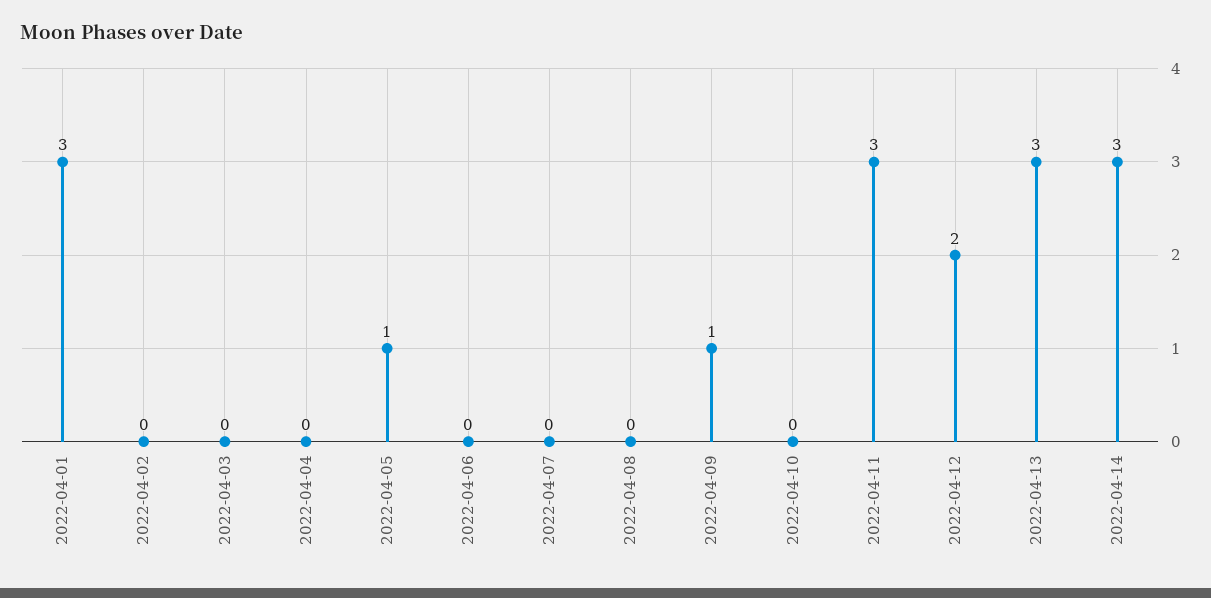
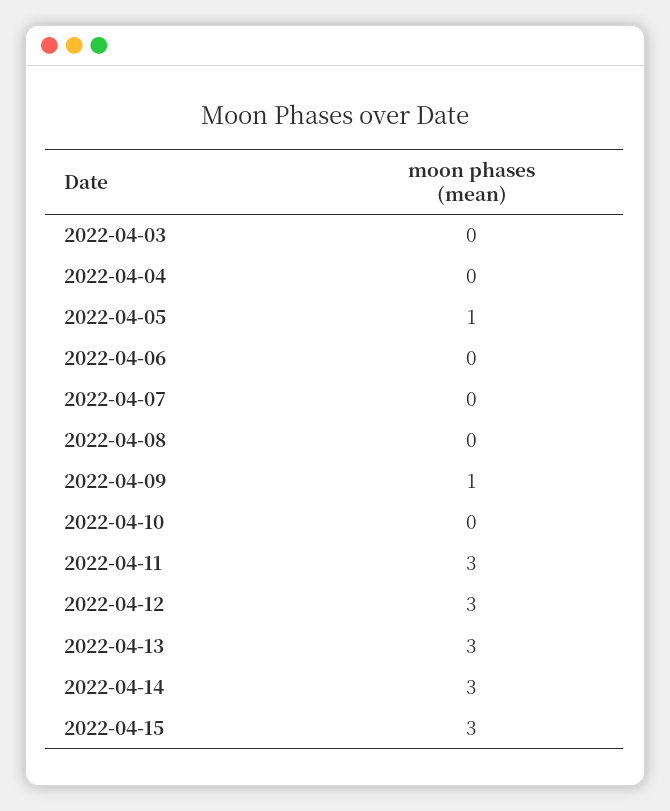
2022-04-01: 3 -> none
2022-04-02: 0 -> none
2022-04-12: 2 -> 3
2022-04-15: none -> 3

